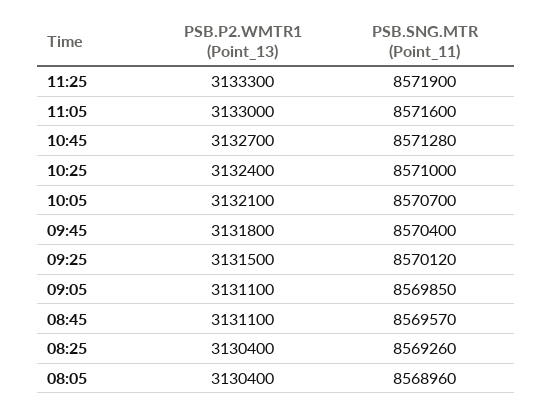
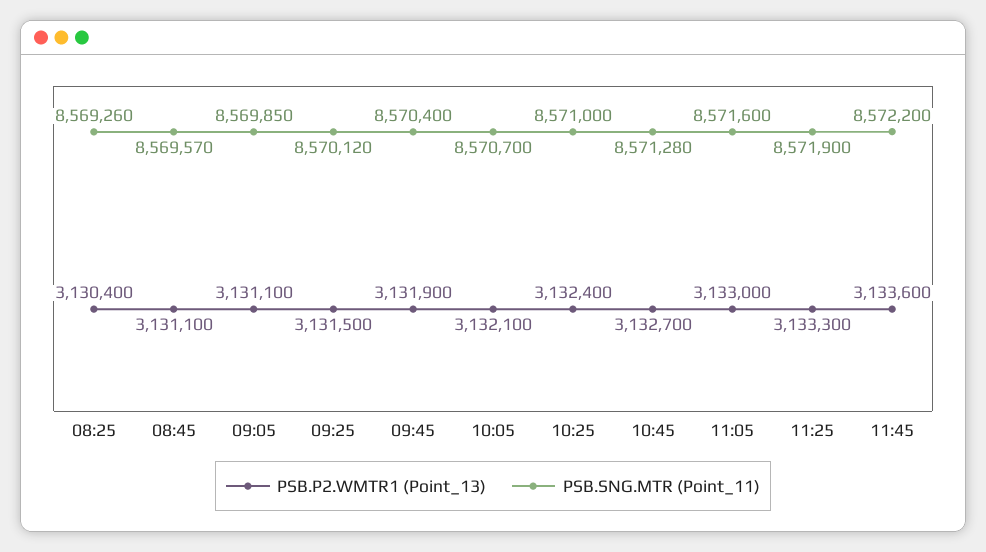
PSB.P2.WMTR1 (Point_13), 09:45: 3131800 -> 3131900
PSB.P2.WMTR1 (Point_13), 08:05: 3130400 -> none
PSB.SNG.MTR (Point_11), 08:05: 8568960 -> none
PSB.P2.WMTR1 (Point_13), 11:45: none -> 3133600
PSB.SNG.MTR (Point_11), 11:45: none -> 8572200

